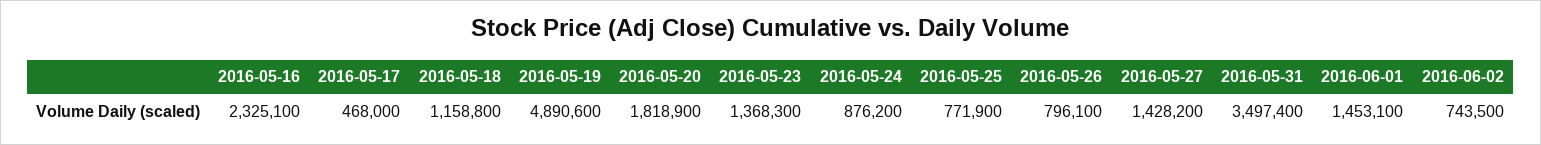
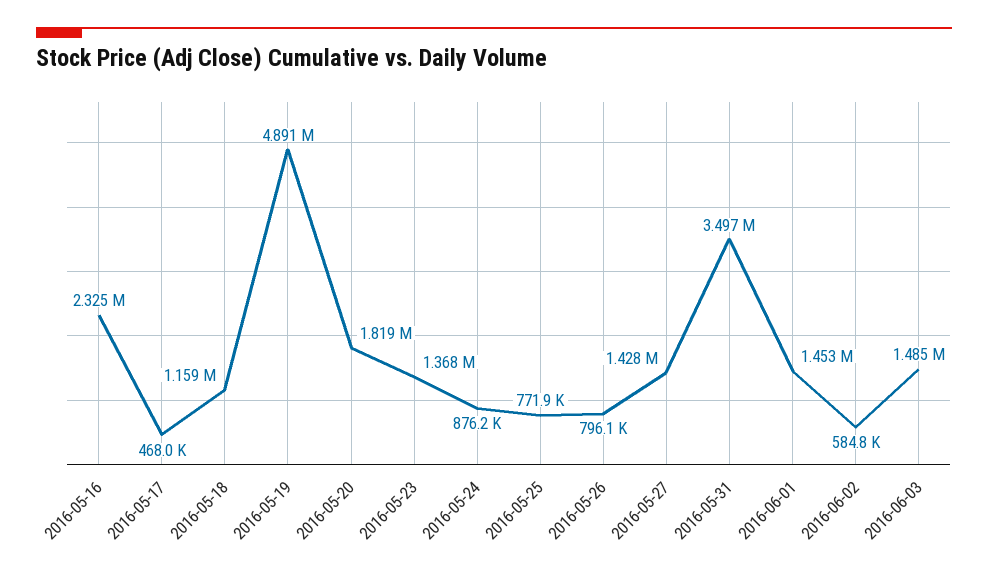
2016-06-02: 743500 -> 584800
2016-06-03: none -> 1485000

